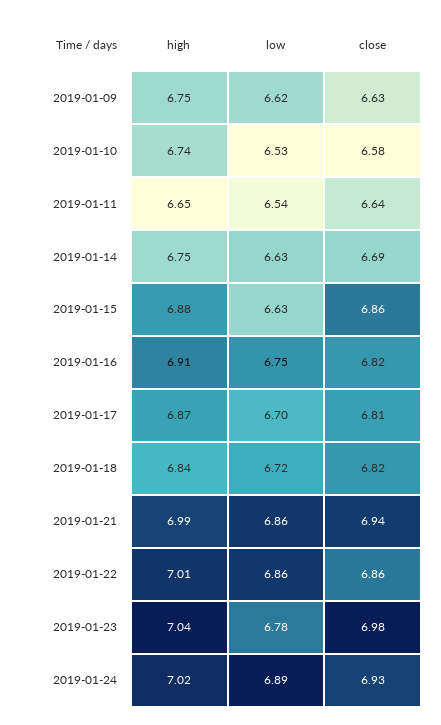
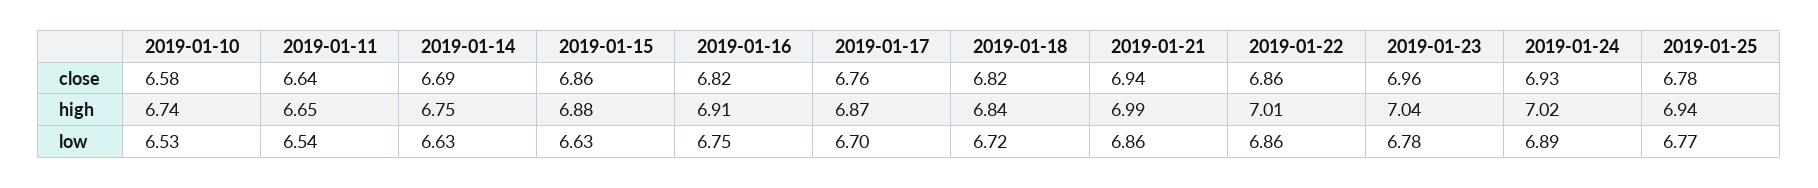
high, 2019-01-09: 6.75 -> none
low, 2019-01-09: 6.62 -> none
close, 2019-01-09: 6.63 -> none
close, 2019-01-17: 6.81 -> 6.76
close, 2019-01-23: 6.98 -> 6.96
close, 2019-01-25: none -> 6.78
high, 2019-01-25: none -> 6.94
low, 2019-01-25: none -> 6.77

